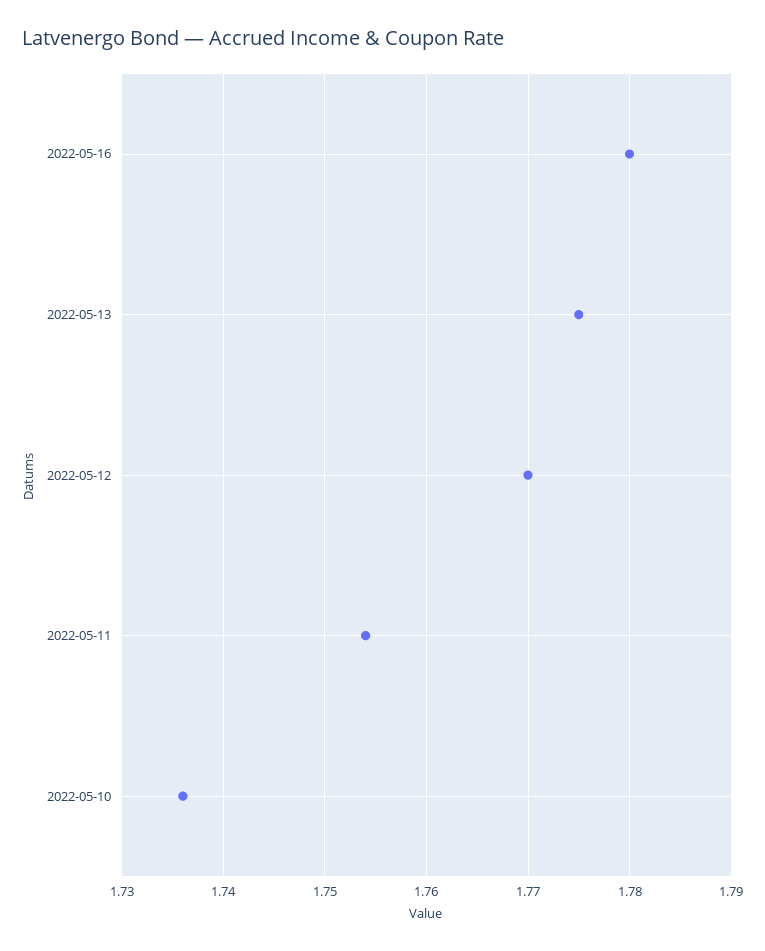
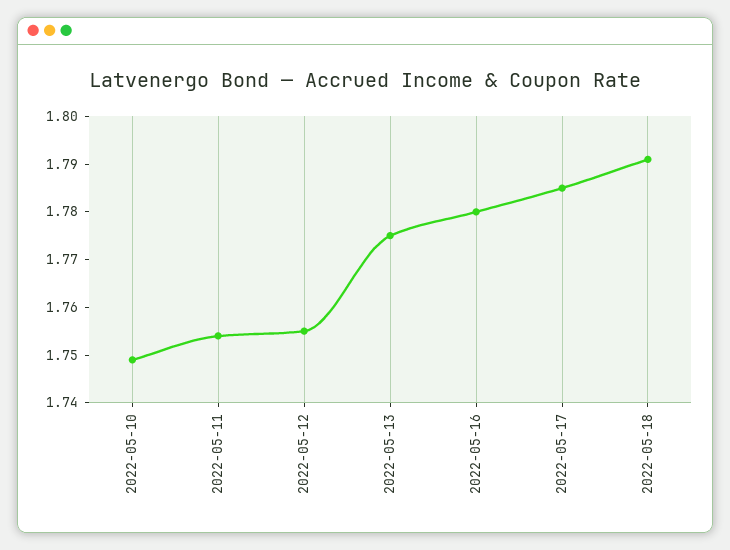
2022-05-12: 1.77 -> 1.755
2022-05-10: 1.736 -> 1.75
2022-05-17: none -> 1.785
2022-05-18: none -> 1.79

